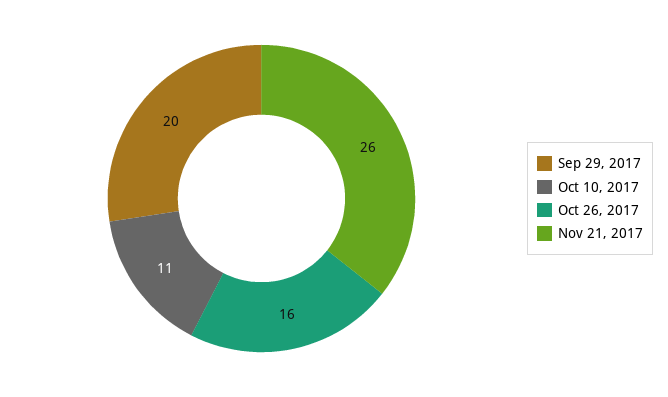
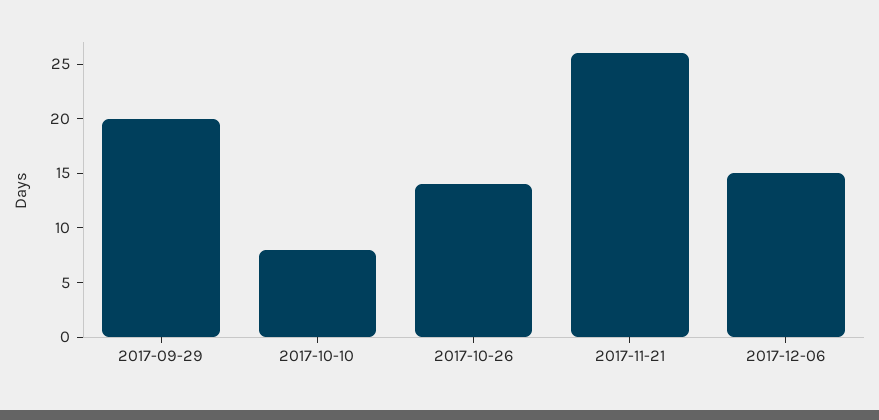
Oct 10, 2017: 11 -> 8
Oct 26, 2017: 16 -> 14
2017-12-06: none -> 15

